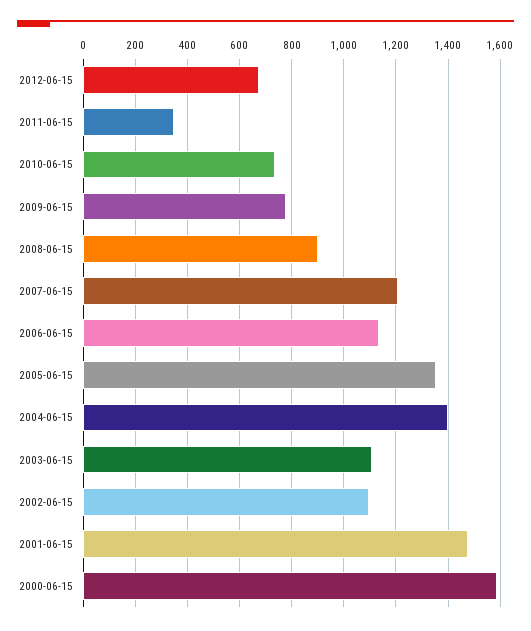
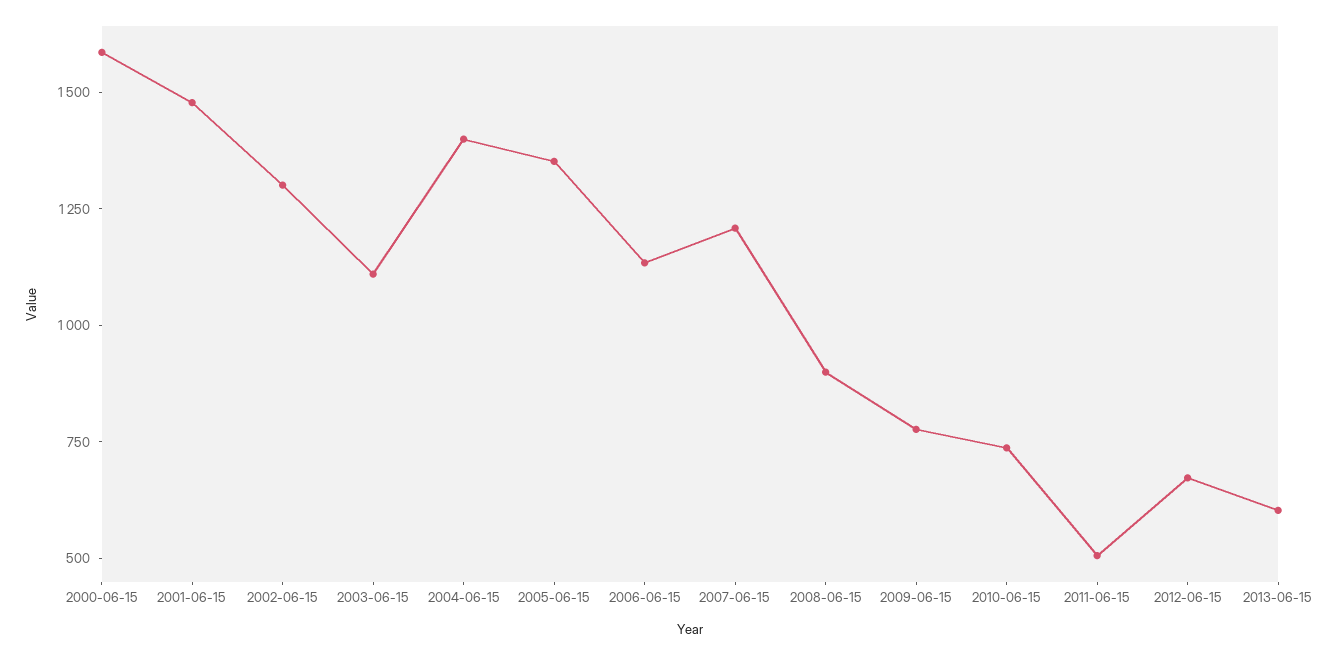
2011-06-15: 350 -> 500
2002-06-15: 1100 -> 1300
2013-06-15: none -> 600

